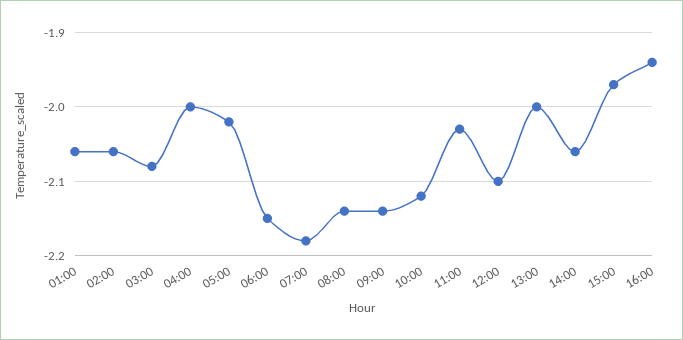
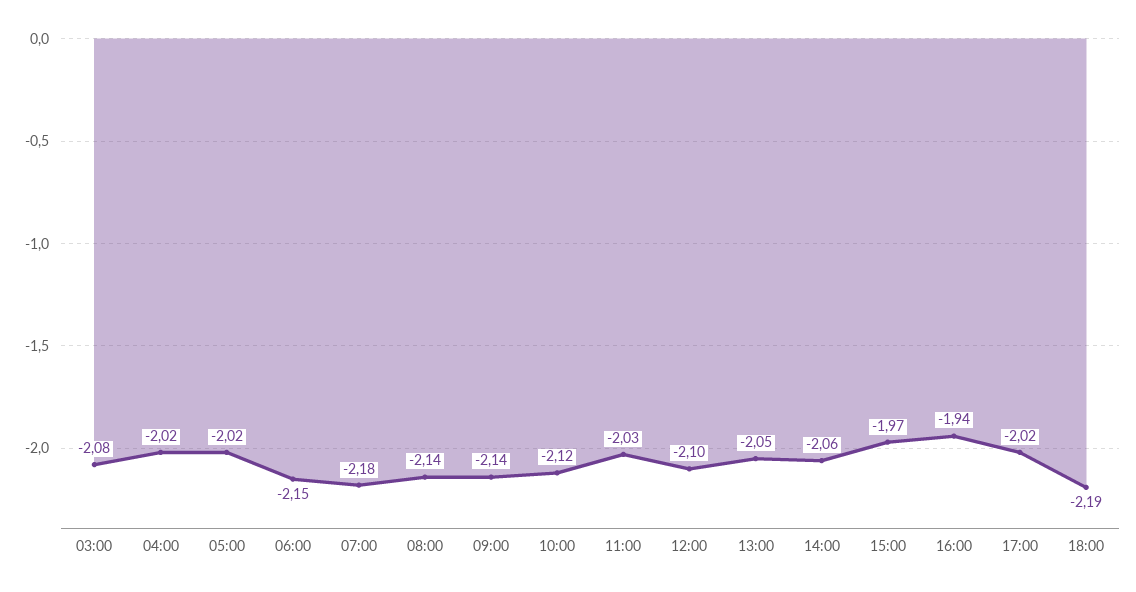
01:00: -2.06 -> none
02:00: -2.06 -> none
04:00: -2 -> -2.02
13:00: -2 -> -2.05
17:00: none -> -2.02
18:00: none -> -2.19

